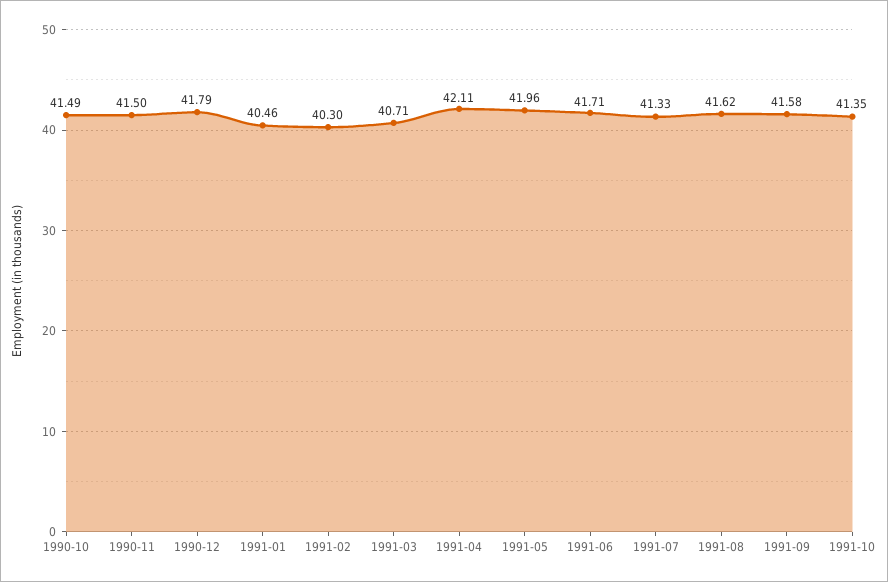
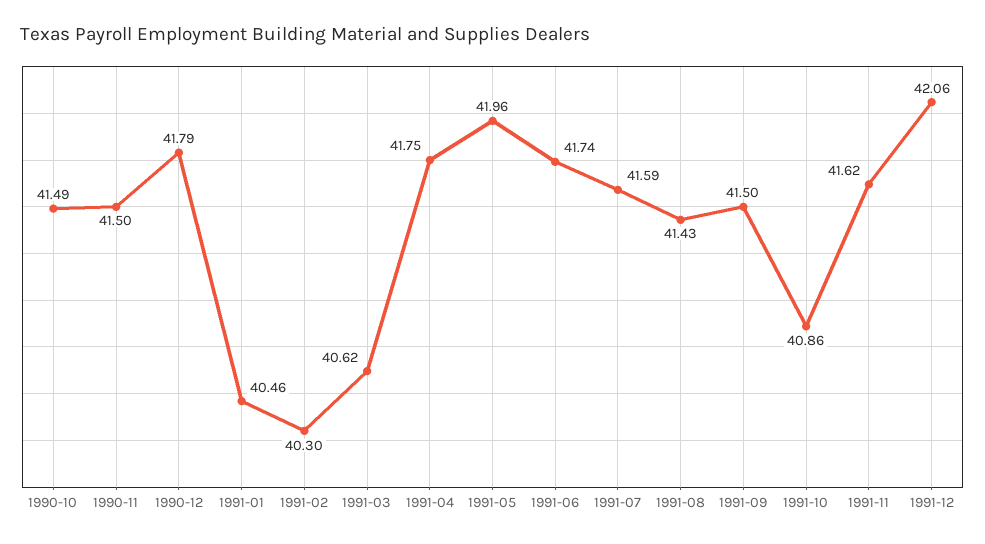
1991-03: 40.71 -> 40.62
1991-04: 42.11 -> 41.75
1991-06: 41.71 -> 41.74
1991-07: 41.33 -> 41.59
1991-08: 41.62 -> 41.43
1991-09: 41.58 -> 41.5
1991-10: 41.35 -> 40.86
1991-11: none -> 41.62
1991-12: none -> 42.06

